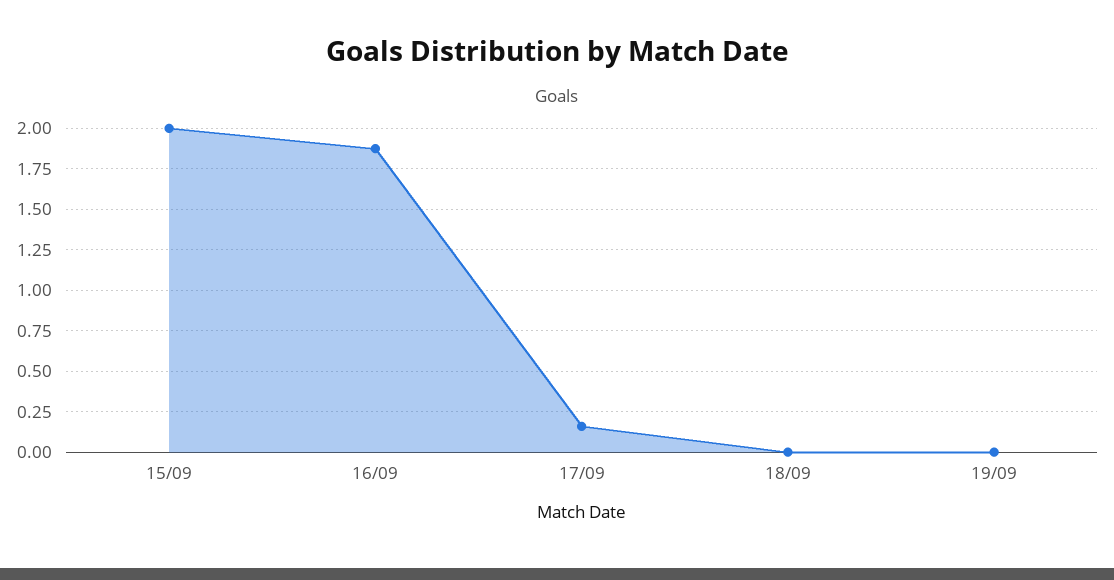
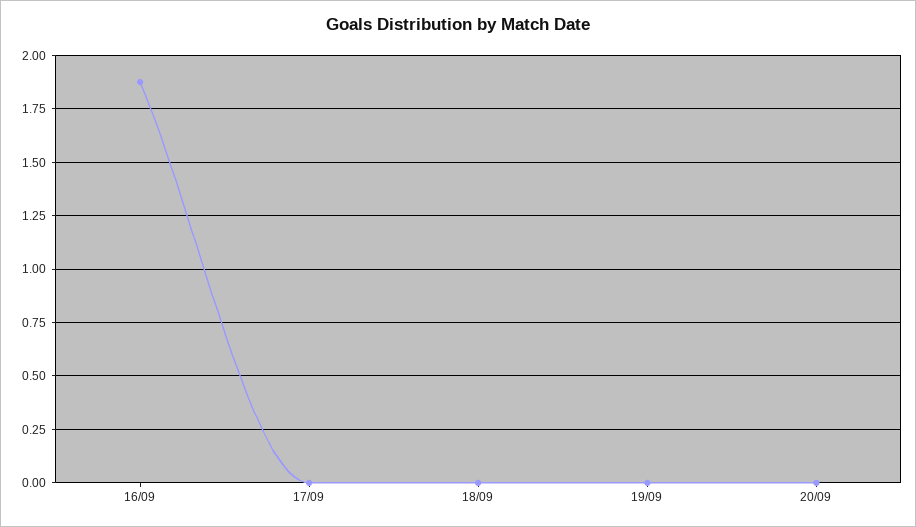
15/09: 2 -> none
17/09: 0.15 -> 0
20/09: none -> 0

